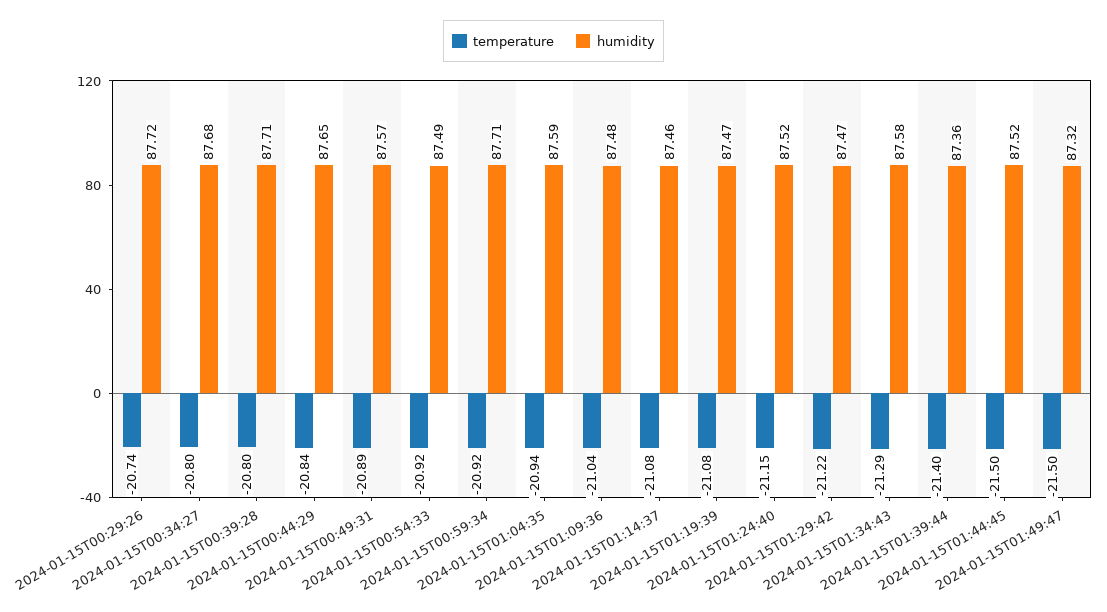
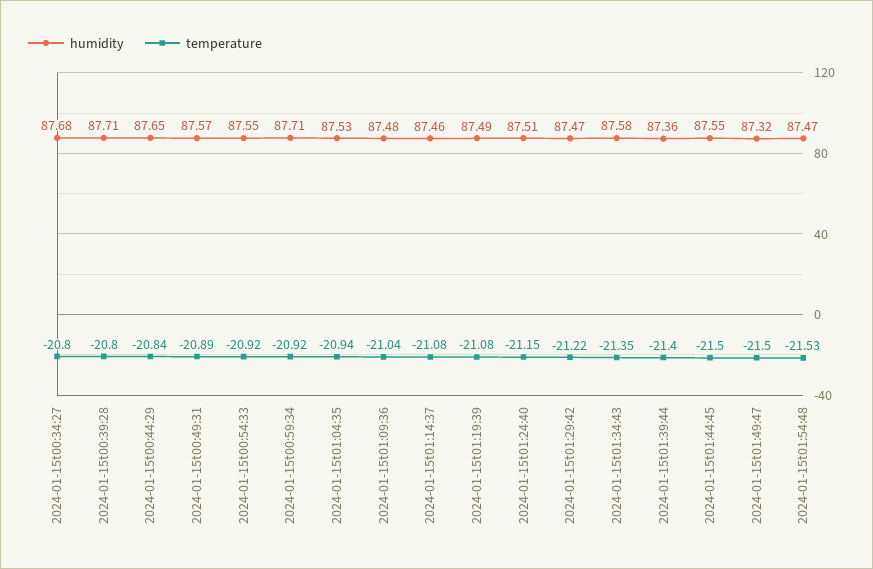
temperature, 2024-01-15T00:29:26: -20.74 -> none
humidity, 2024-01-15T00:29:26: 87.72 -> none
humidity, 2024-01-15T00:54:33: 87.49 -> 87.55
humidity, 2024-01-15T01:04:35: 87.59 -> 87.53
humidity, 2024-01-15T01:19:39: 87.47 -> 87.49
humidity, 2024-01-15T01:24:40: 87.52 -> 87.51
temperature, 2024-01-15T01:34:43: -21.29 -> -21.35
humidity, 2024-01-15T01:44:45: 87.52 -> 87.55
humidity, 2024-01-15t01:54:48: none -> 87.47
temperature, 2024-01-15t01:54:48: none -> -21.53

